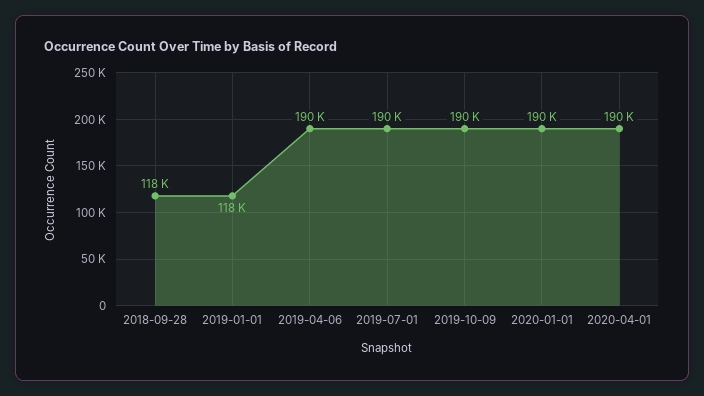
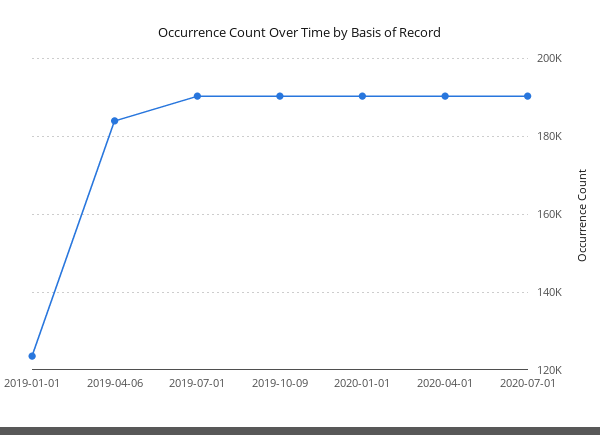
2018-09-28: 118000 -> none
2019-01-01: 118000 -> 124000
2019-04-06: 190000 -> 184000
2020-07-01: none -> 190000

